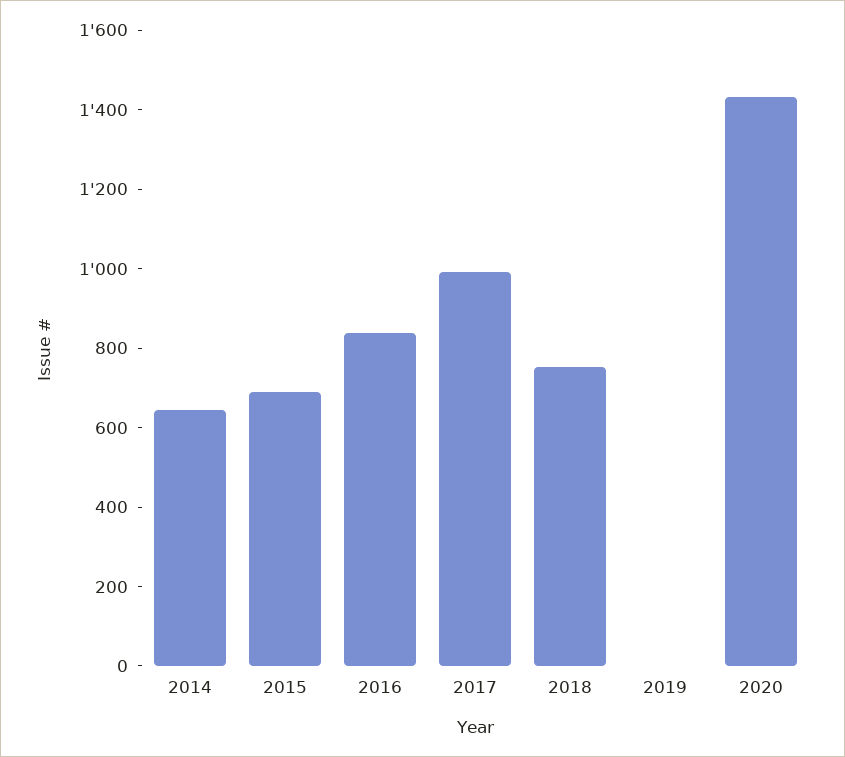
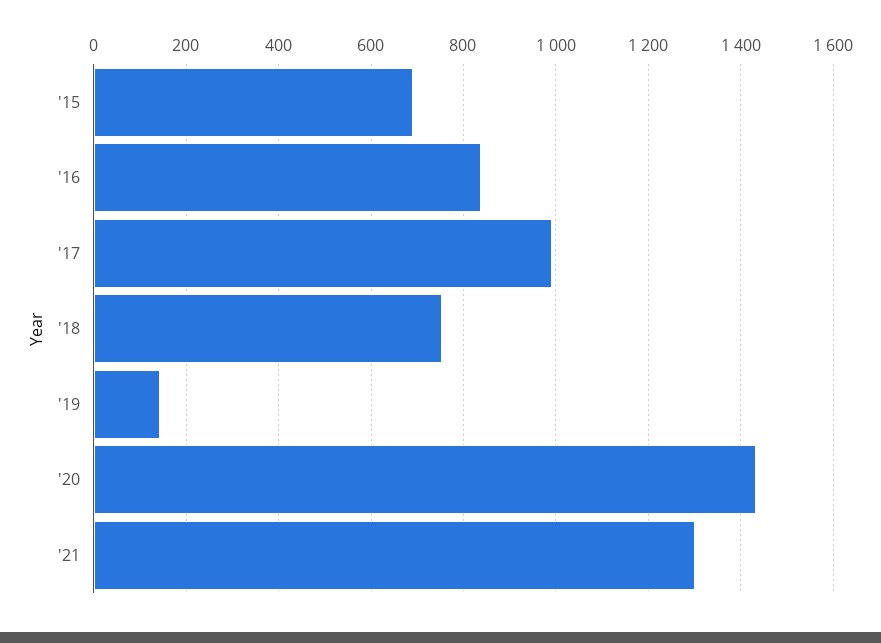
2014: 650 -> none
2019: 0 -> 140
'21: none -> 1300

